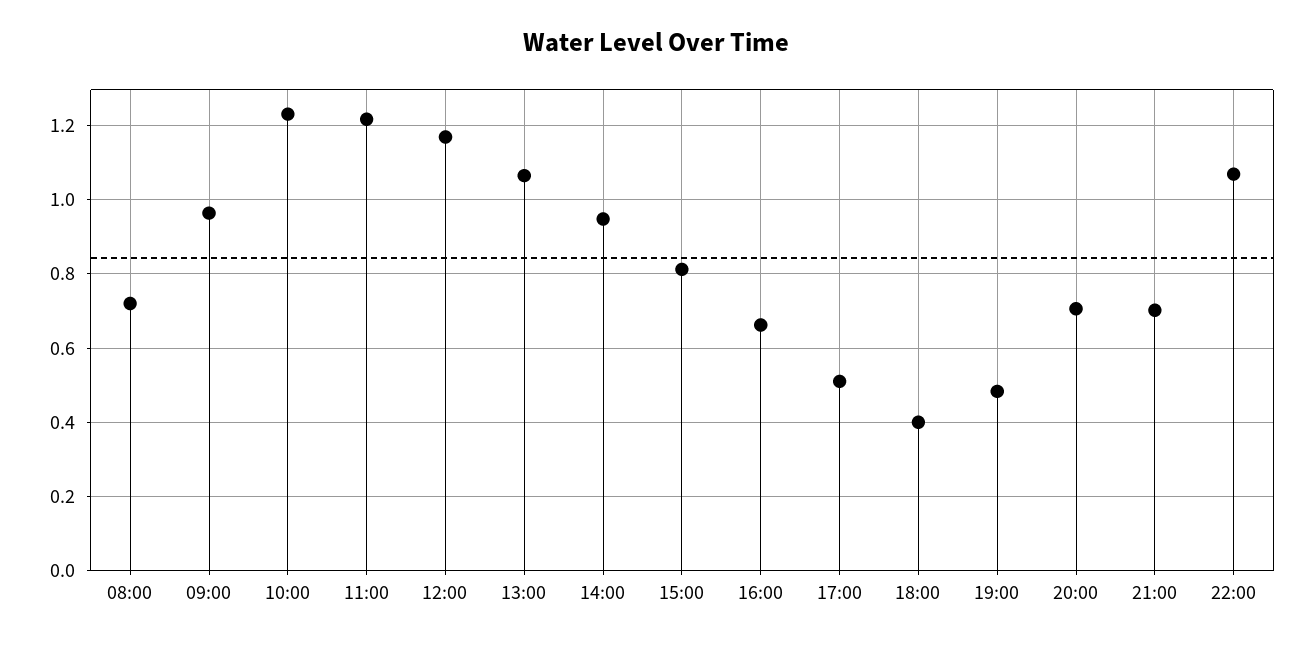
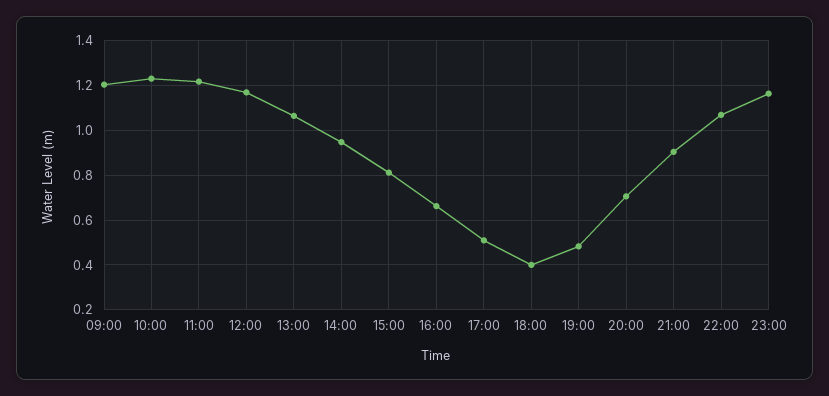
08:00: 0.72 -> none
09:00: 0.96 -> 1.2
21:00: 0.7 -> 0.9
23:00: none -> 1.15

